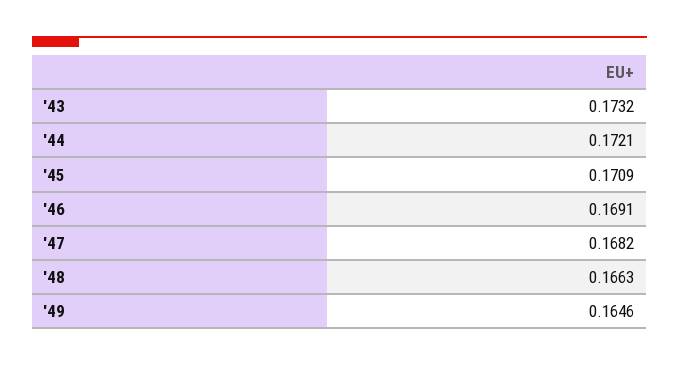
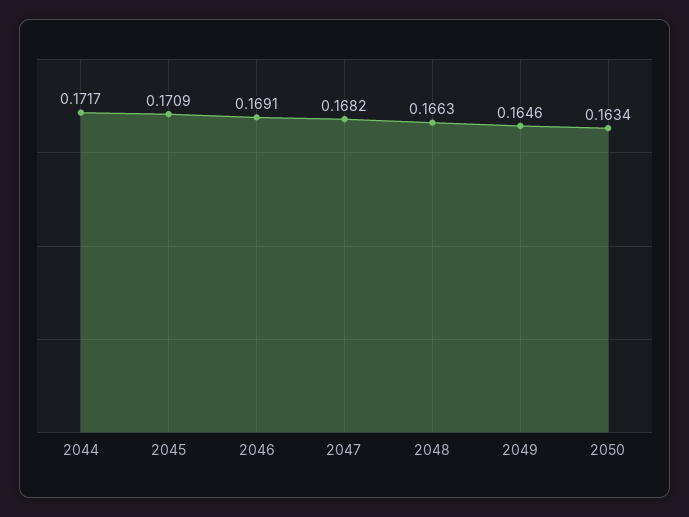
'43: 0.1732 -> none
'44: 0.1721 -> 0.1717
2050: none -> 0.1634

